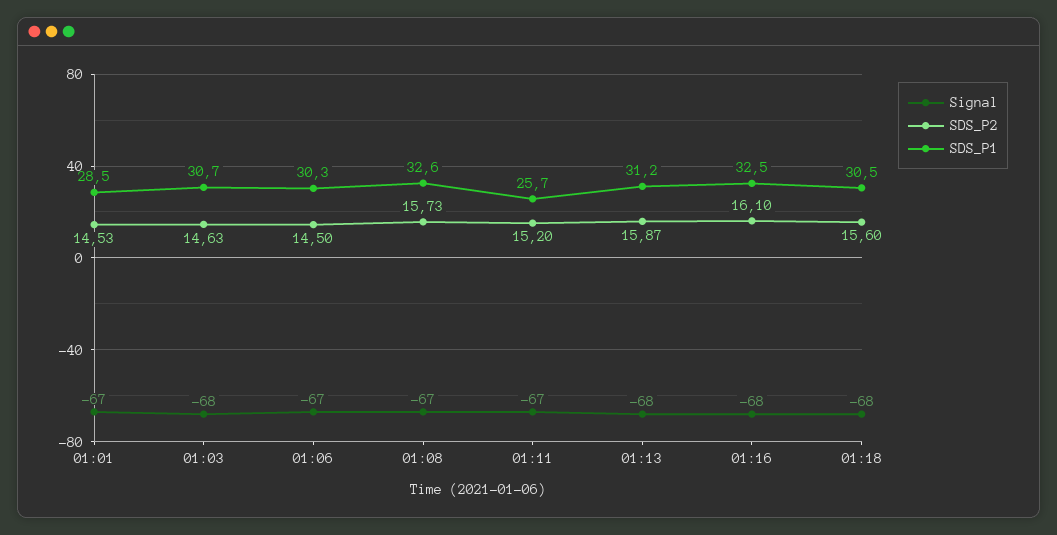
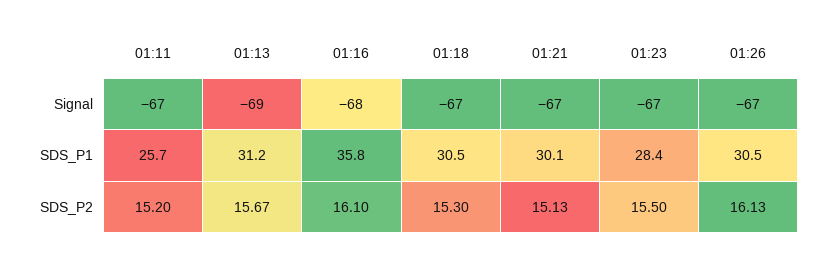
Signal, 01:01: -67 -> none
SDS_P2, 01:01: 14.53 -> none
SDS_P1, 01:01: 28.5 -> none
Signal, 01:03: -68 -> none
SDS_P2, 01:03: 14.63 -> none
SDS_P1, 01:03: 30.7 -> none
Signal, 01:06: -67 -> none
SDS_P2, 01:06: 14.5 -> none
SDS_P1, 01:06: 30.3 -> none
Signal, 01:08: -67 -> none
SDS_P2, 01:08: 15.73 -> none
SDS_P1, 01:08: 32.6 -> none
Signal, 01:13: -68 -> -69
SDS_P2, 01:13: 15.87 -> 15.67
SDS_P1, 01:16: 32.5 -> 35.8
Signal, 01:18: -68 -> -67
SDS_P2, 01:18: 15.6 -> 15.3
Signal, 01:21: none -> -67
Signal, 01:23: none -> -67
Signal, 01:26: none -> -67
SDS_P1, 01:21: none -> 30.1
SDS_P1, 01:23: none -> 28.4
SDS_P1, 01:26: none -> 30.5
SDS_P2, 01:21: none -> 15.13
SDS_P2, 01:23: none -> 15.5
SDS_P2, 01:26: none -> 16.13

